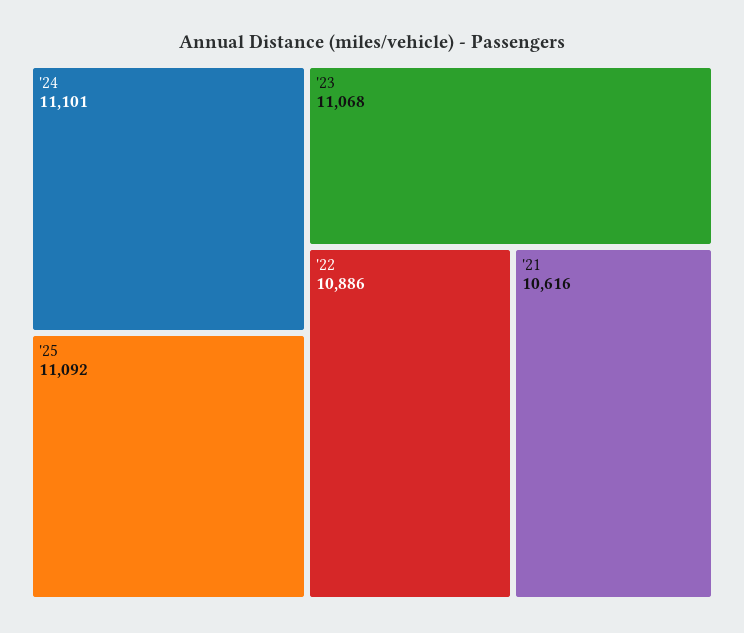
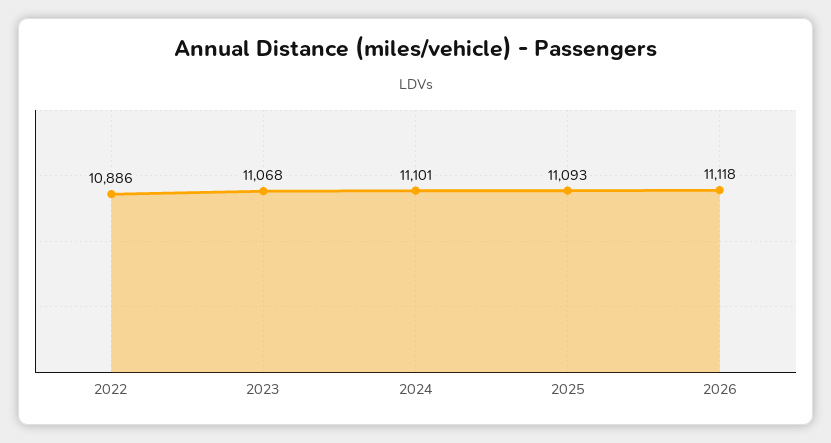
'25: 11092 -> 11093
'21: 10616 -> none
2026: none -> 11118

